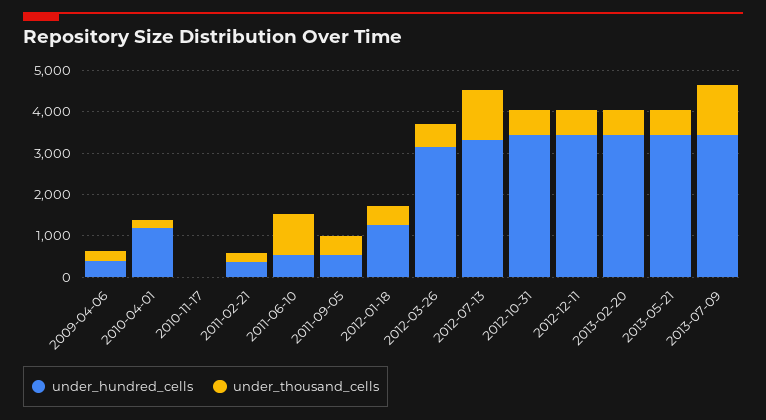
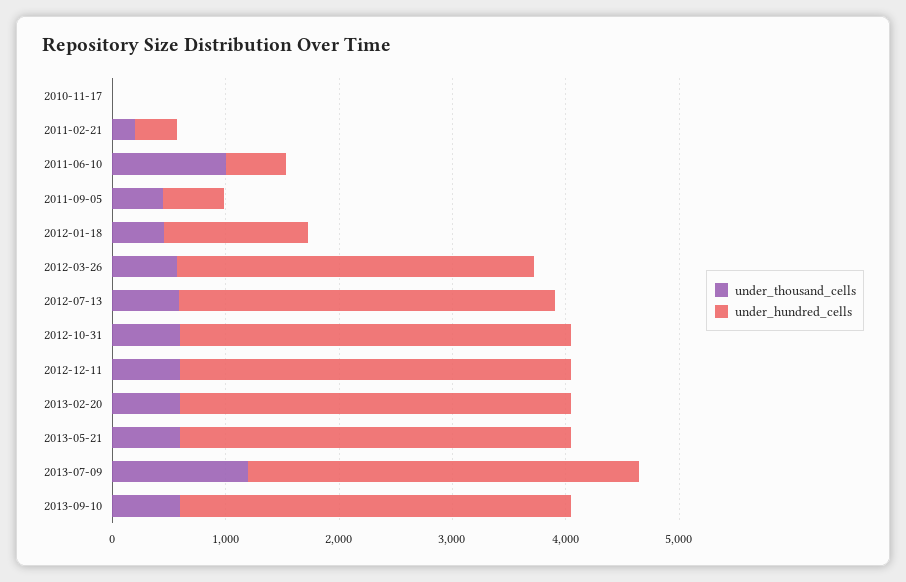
under_hundred_cells, 2009-04-06: 400 -> none
under_thousand_cells, 2009-04-06: 200 -> none
under_hundred_cells, 2010-04-01: 1200 -> none
under_thousand_cells, 2010-04-01: 200 -> none
under_thousand_cells, 2012-07-13: 1200 -> 600
under_thousand_cells, 2013-09-10: none -> 600
under_hundred_cells, 2013-09-10: none -> 3400

